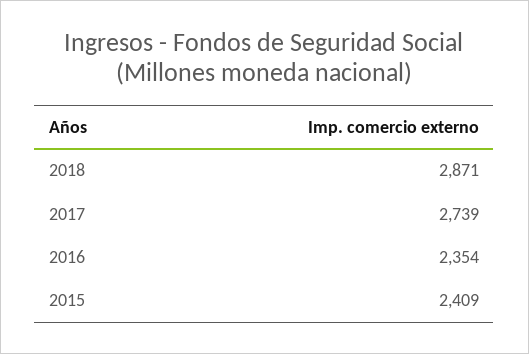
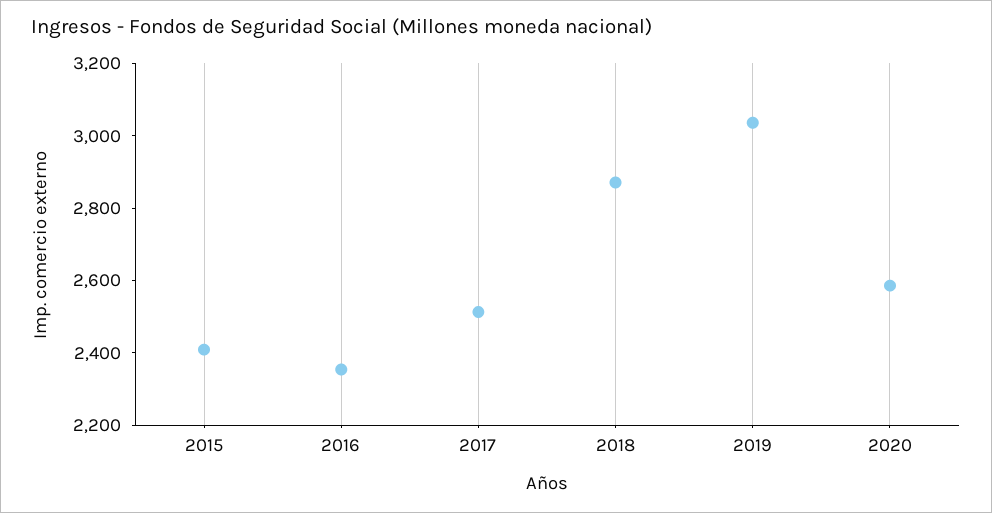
2017: 2739 -> 2500
2019: none -> 3050
2020: none -> 2600

